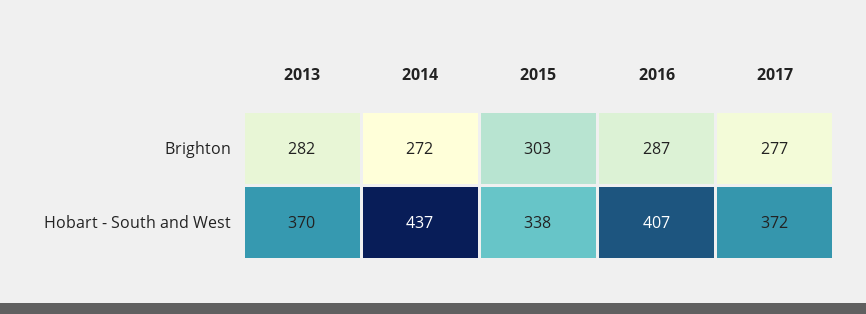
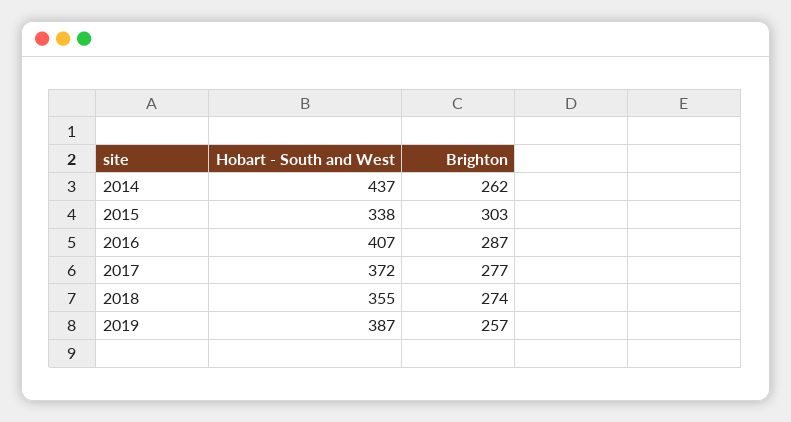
2013, Brighton: 282 -> none
2014, Brighton: 272 -> 262
2013, Hobart - South and West: 370 -> none
2018, Hobart - South and West: none -> 355
2018, Brighton: none -> 274
2019, Hobart - South and West: none -> 387
2019, Brighton: none -> 257

